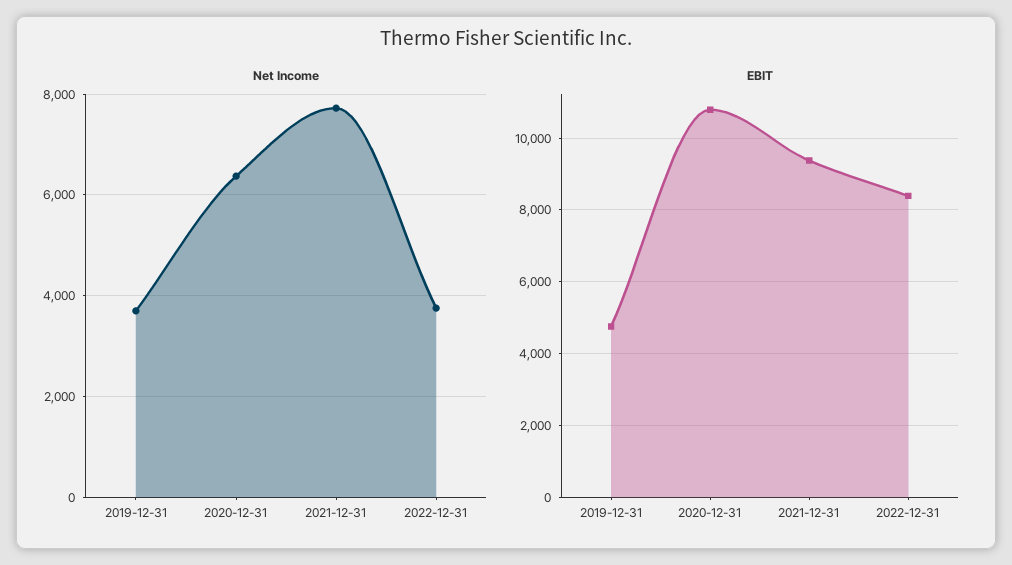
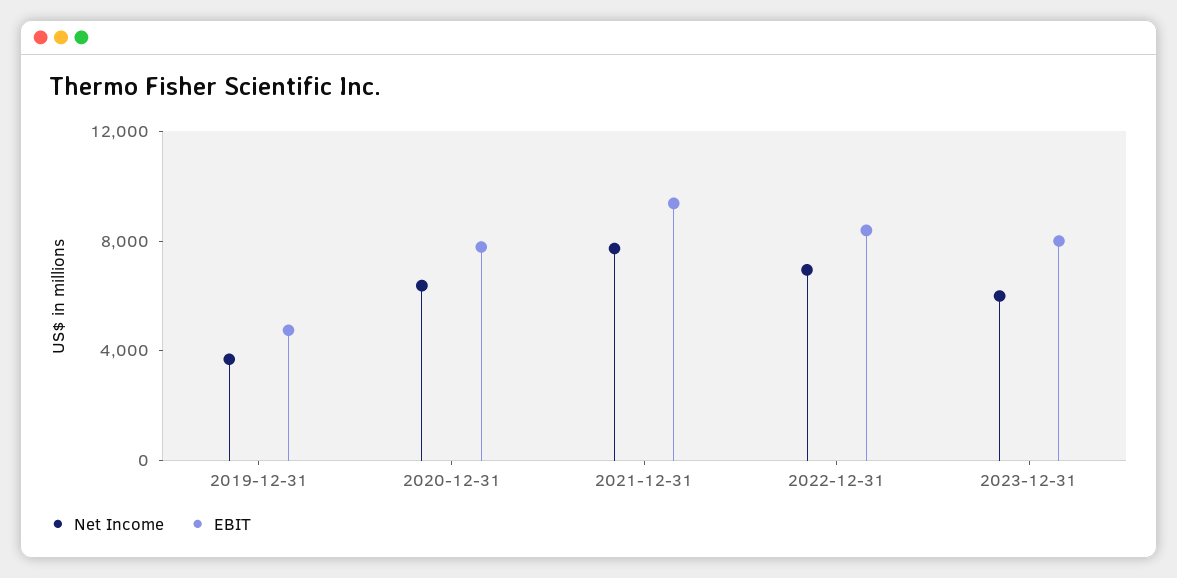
Net Income, 2022-12-31: 3800 -> 7000
EBIT, 2020-12-31: 10800 -> 8000
Net Income, 2023-12-31: none -> 6000
EBIT, 2023-12-31: none -> 8000

